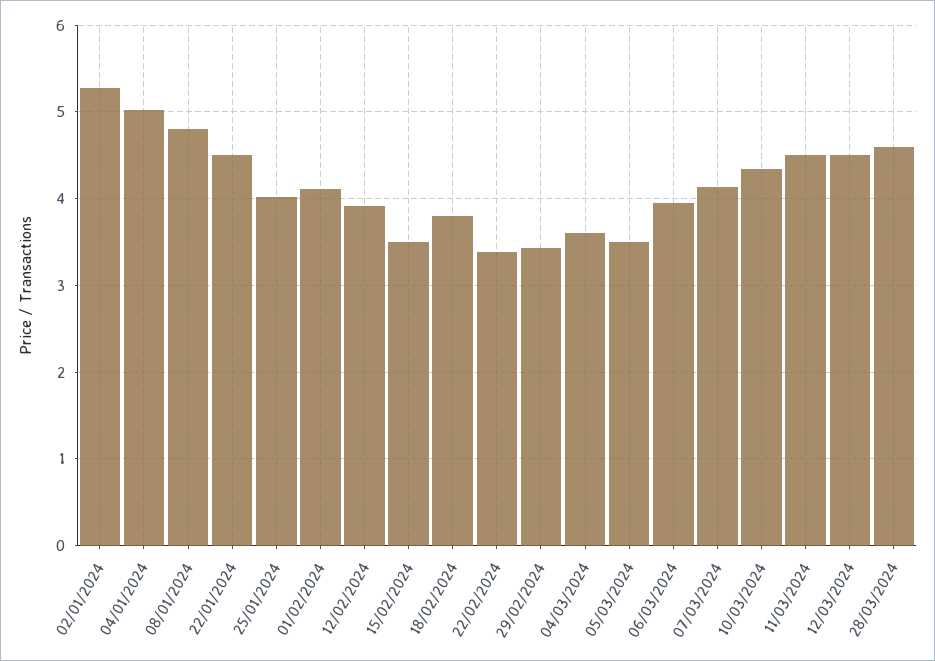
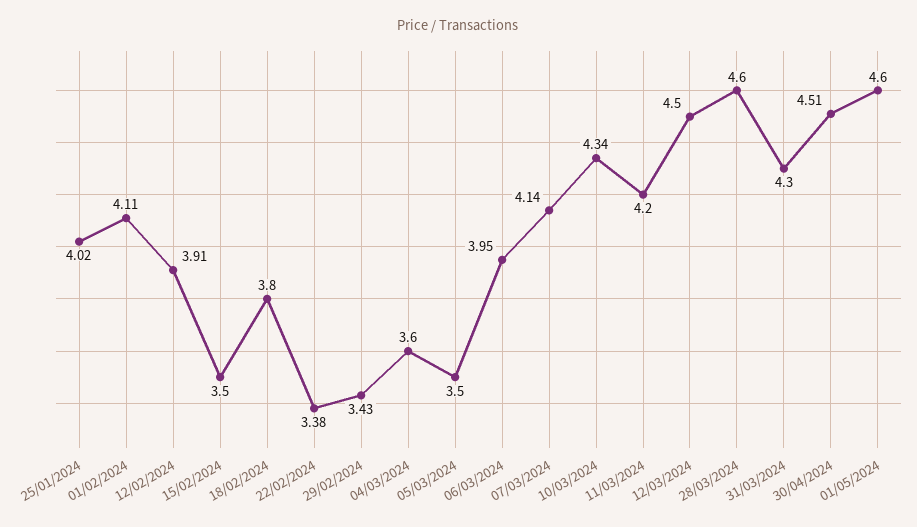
02/01/2024: 5.3 -> none
04/01/2024: 5 -> none
08/01/2024: 4.8 -> none
22/01/2024: 4.5 -> none
11/03/2024: 4.5 -> 4.2
31/03/2024: none -> 4.3
30/04/2024: none -> 4.51
01/05/2024: none -> 4.6

